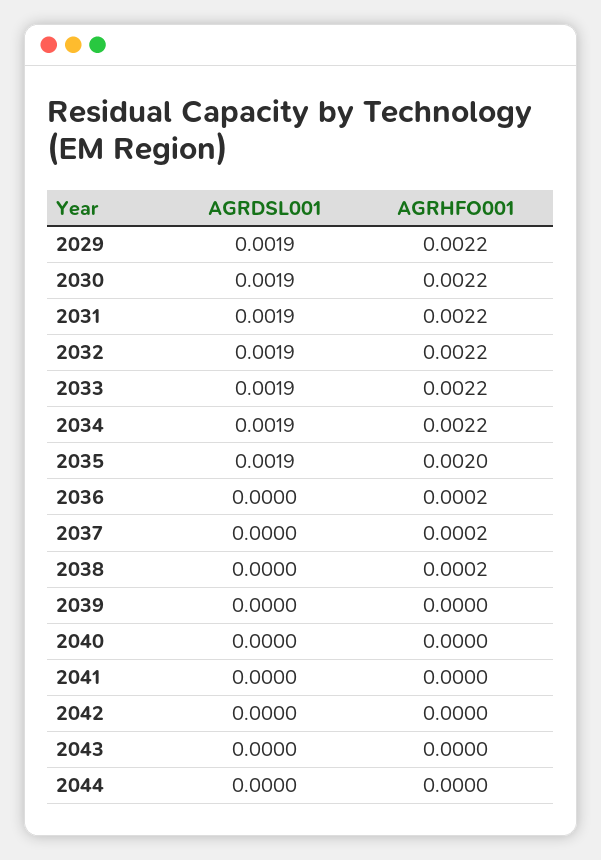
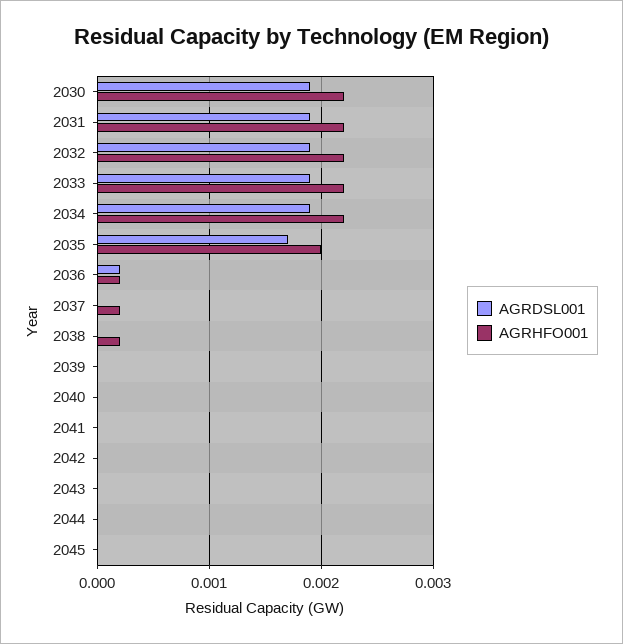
AGRDSL001, 2029: 0.0019 -> none
AGRHFO001, 2029: 0.0022 -> none
AGRDSL001, 2035: 0.0019 -> 0.0017
AGRDSL001, 2036: 0 -> 0.0002
AGRDSL001, 2045: none -> 0
AGRHFO001, 2045: none -> 0

